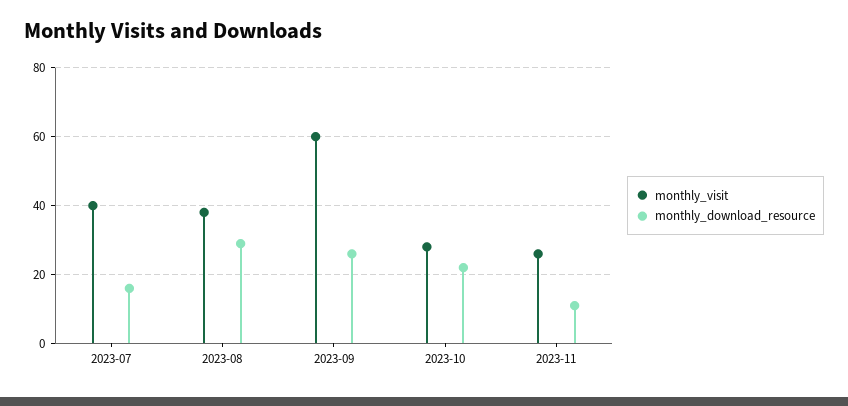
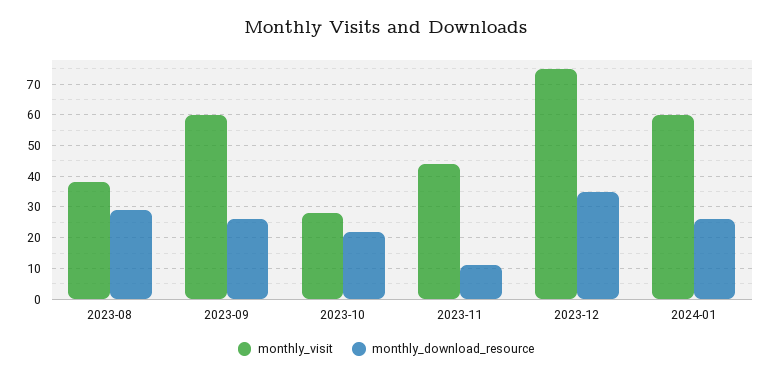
monthly_visit, 2023-07: 40 -> none
monthly_download_resource, 2023-07: 15 -> none
monthly_visit, 2023-11: 25 -> 45
monthly_visit, 2023-12: none -> 75
monthly_download_resource, 2023-12: none -> 35
monthly_visit, 2024-01: none -> 60
monthly_download_resource, 2024-01: none -> 25

